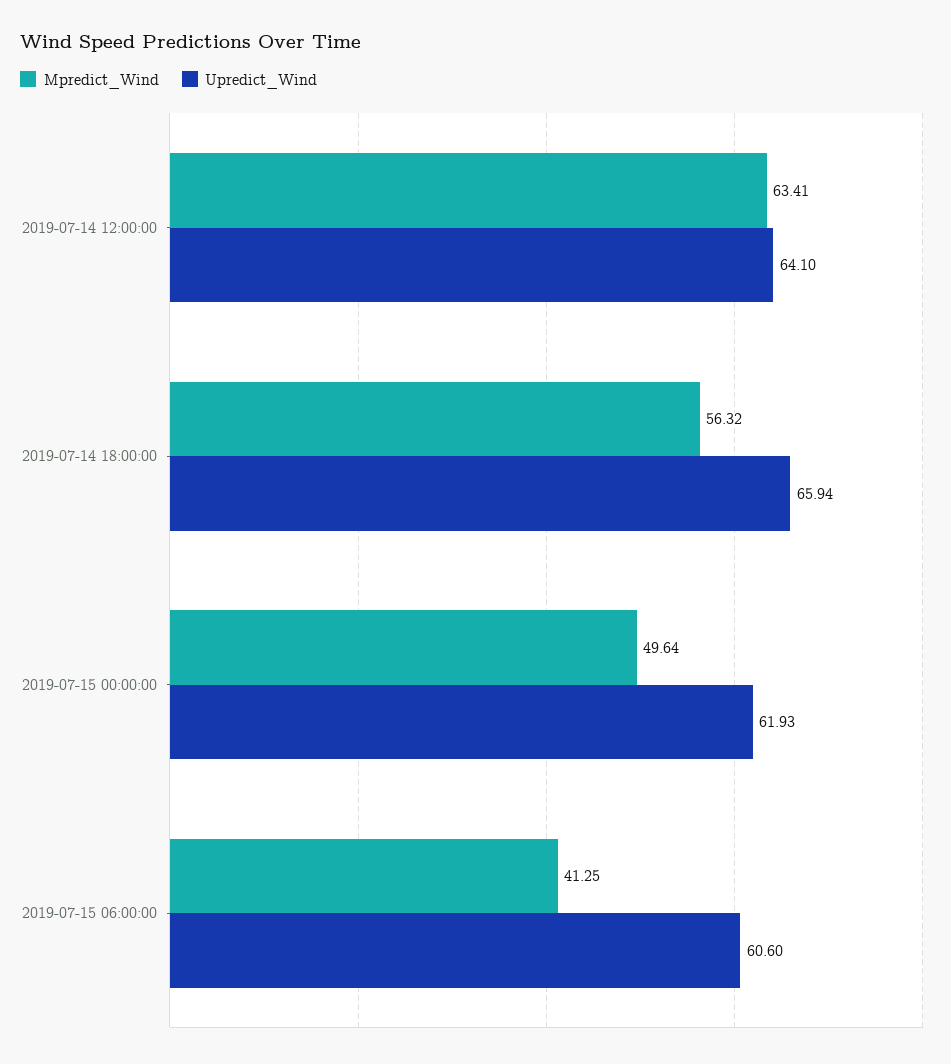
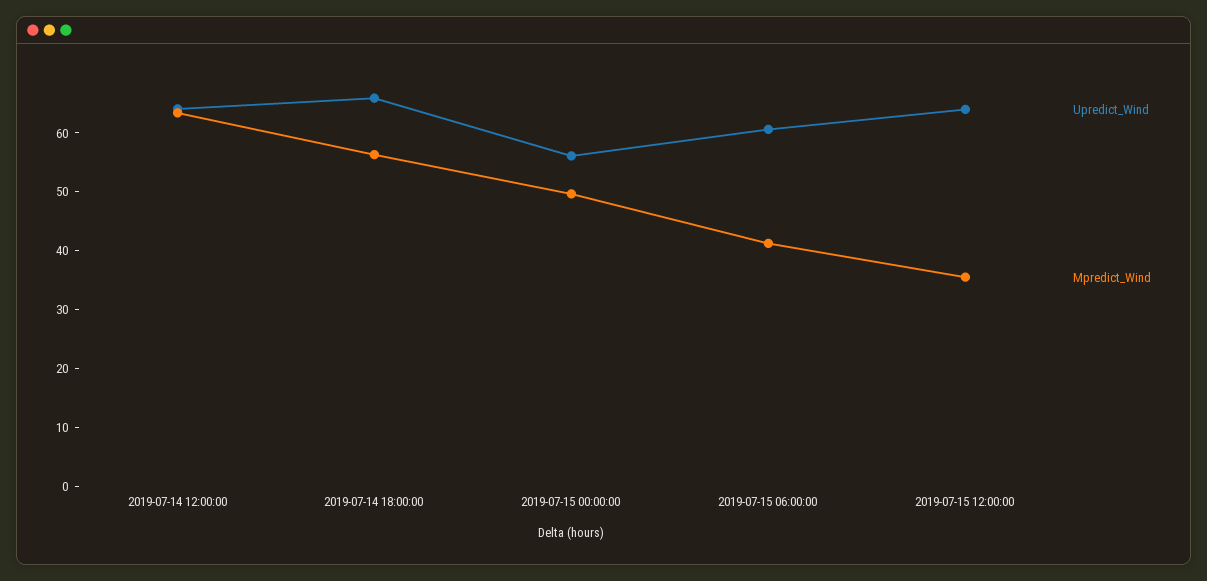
Upredict_Wind, 2019-07-15 00:00:00: 61.93 -> 56
Upredict_Wind, 2019-07-15 12:00:00: none -> 64
Mpredict_Wind, 2019-07-15 12:00:00: none -> 36

